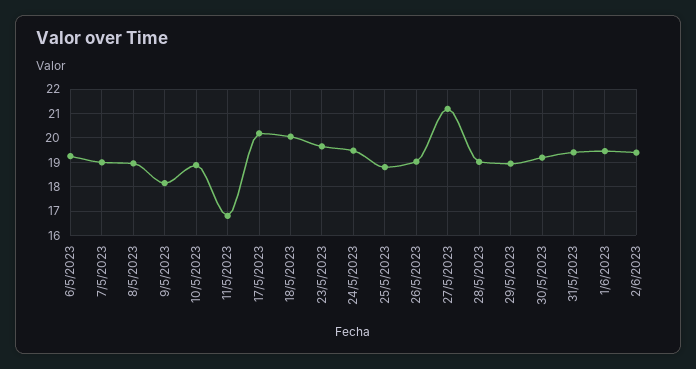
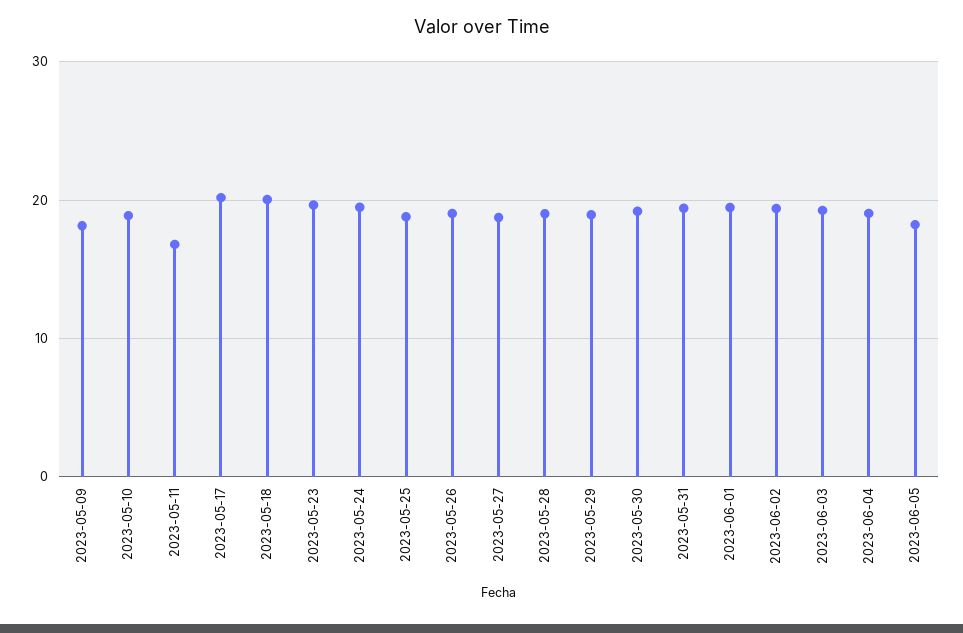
6/5/2023: 19.25 -> none
7/5/2023: 19 -> none
8/5/2023: 19 -> none
27/5/2023: 21.25 -> 19
2023-06-03: none -> 19
2023-06-04: none -> 19
2023-06-05: none -> 18

